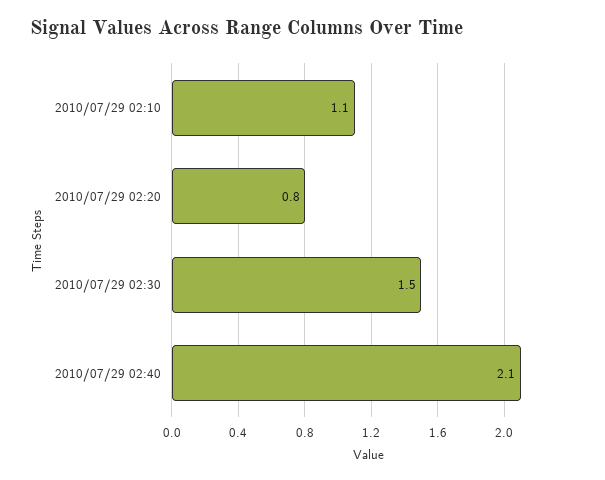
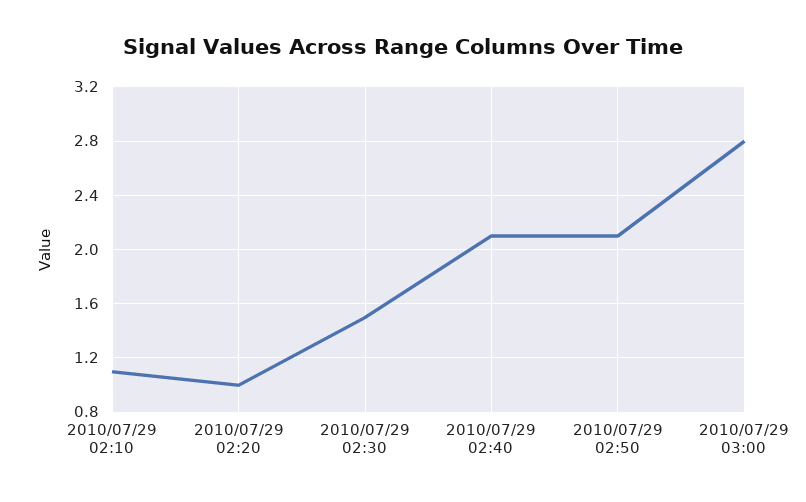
2010/07/29 02:20: 0.8 -> 1
2010/07/29 02:50: none -> 2.1
2010/07/29 03:00: none -> 2.8

